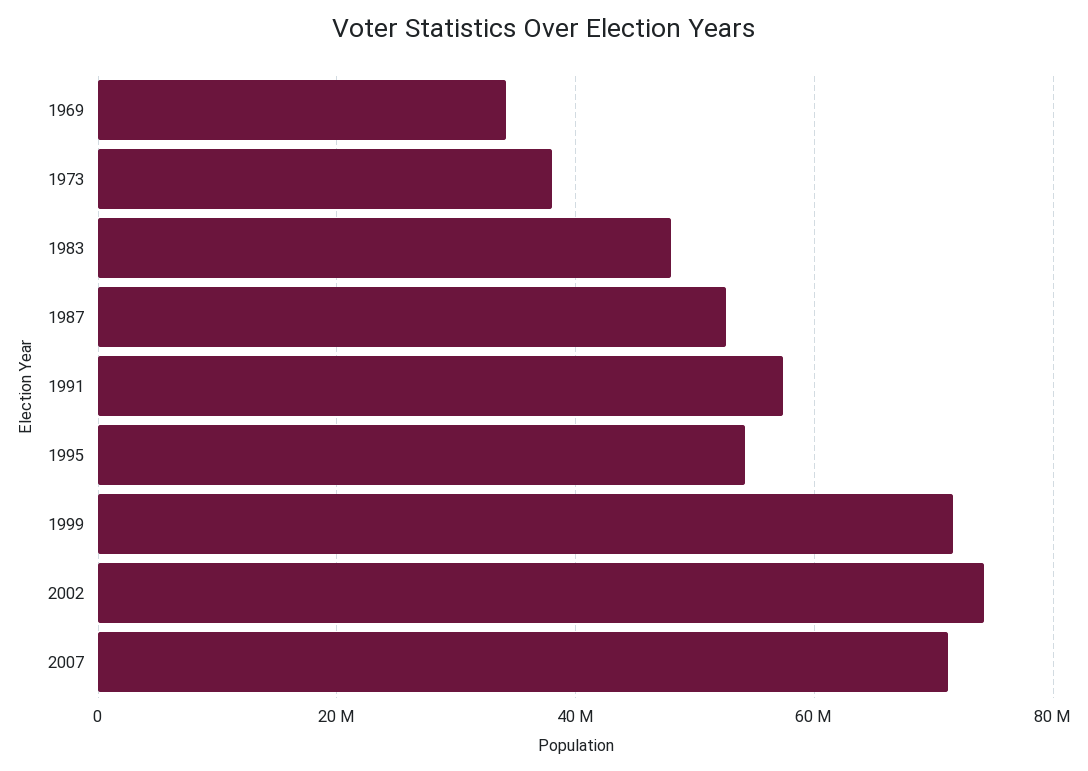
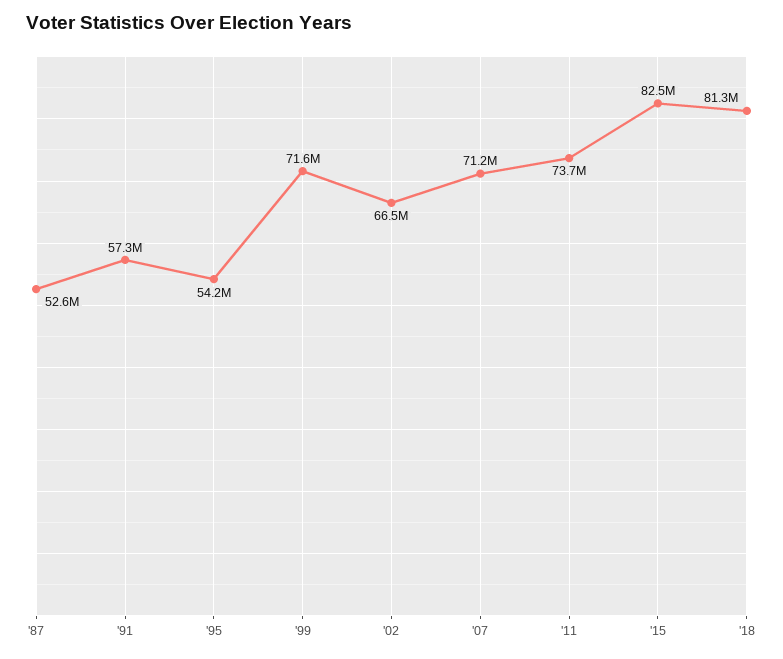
1969: 34000000 -> none
1973: 38000000 -> none
1983: 48000000 -> none
2002: 74000000 -> 66500000
'11: none -> 73700000
'15: none -> 82500000
'18: none -> 81300000

